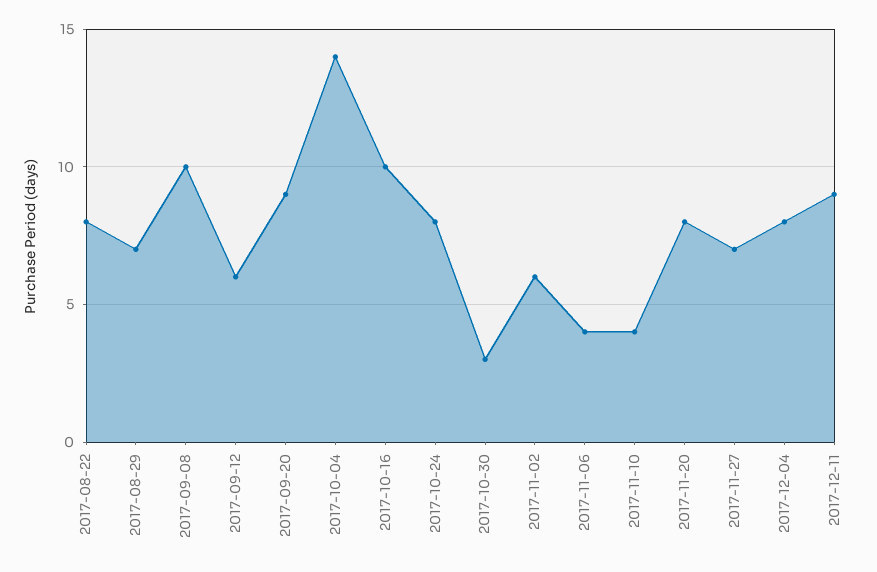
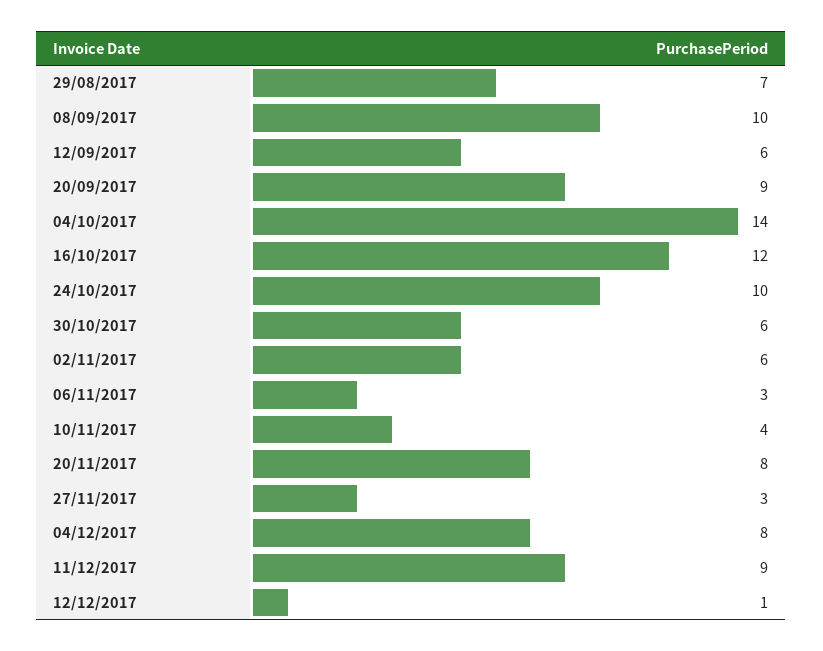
2017-08-22: 8 -> none
2017-10-16: 10 -> 12
2017-10-24: 8 -> 10
2017-10-30: 3 -> 6
2017-11-06: 4 -> 3
2017-11-27: 7 -> 3
12/12/2017: none -> 1

